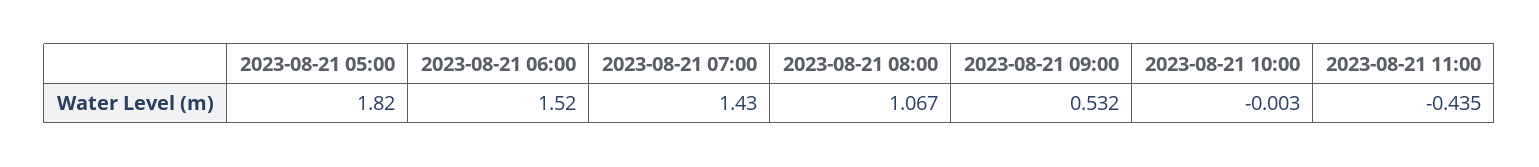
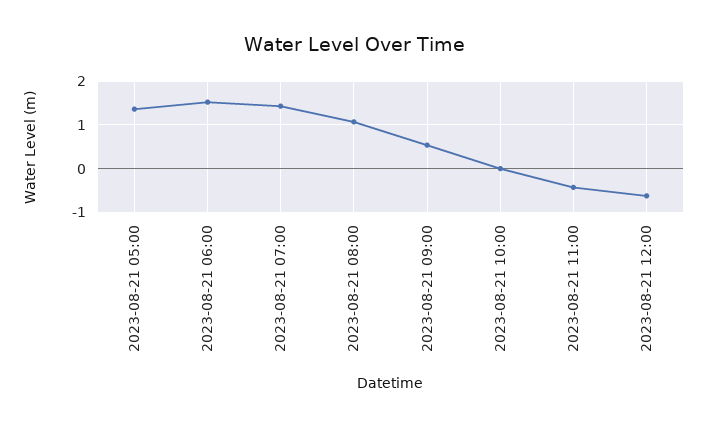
2023-08-21 05:00: 1.82 -> 1.4
2023-08-21 12:00: none -> -0.6

